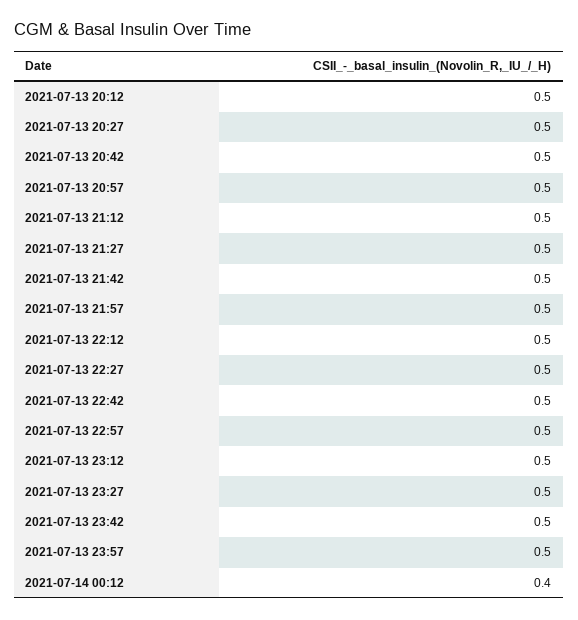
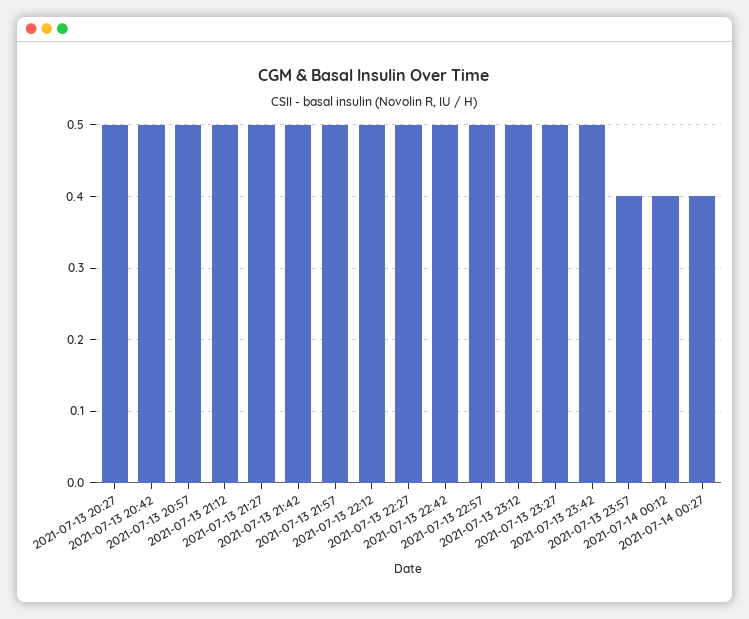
2021-07-13 20:12: 0.5 -> none
2021-07-13 23:57: 0.5 -> 0.4
2021-07-14 00:27: none -> 0.4

